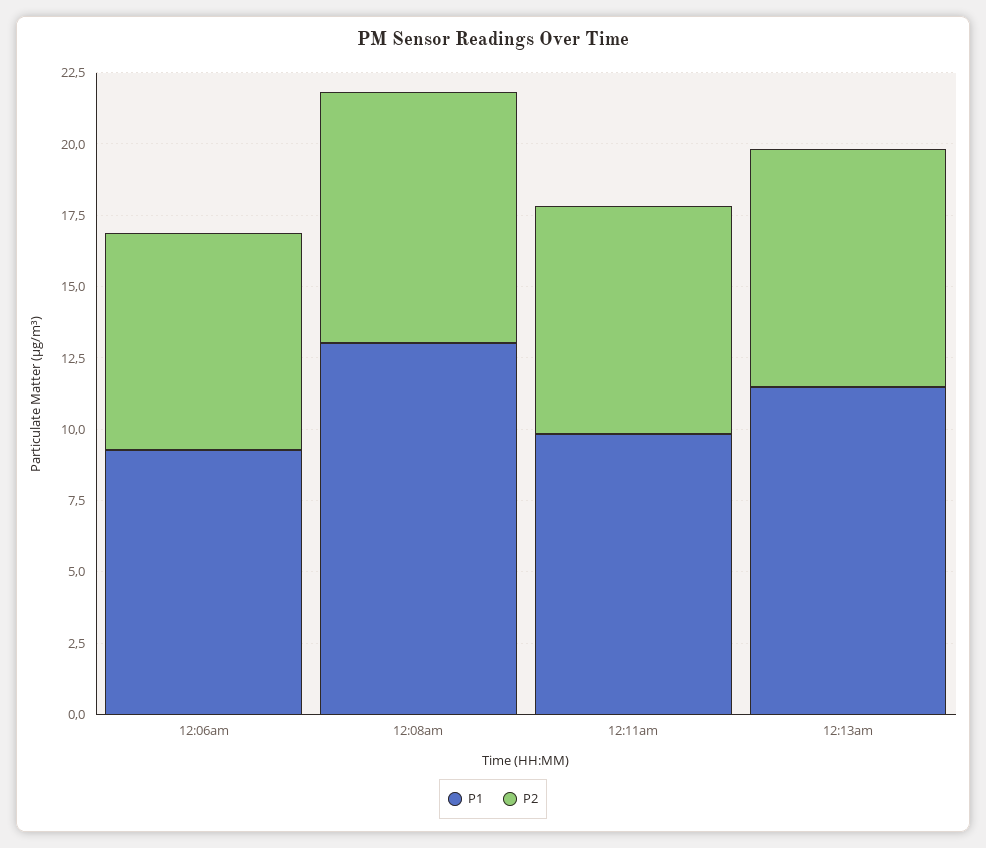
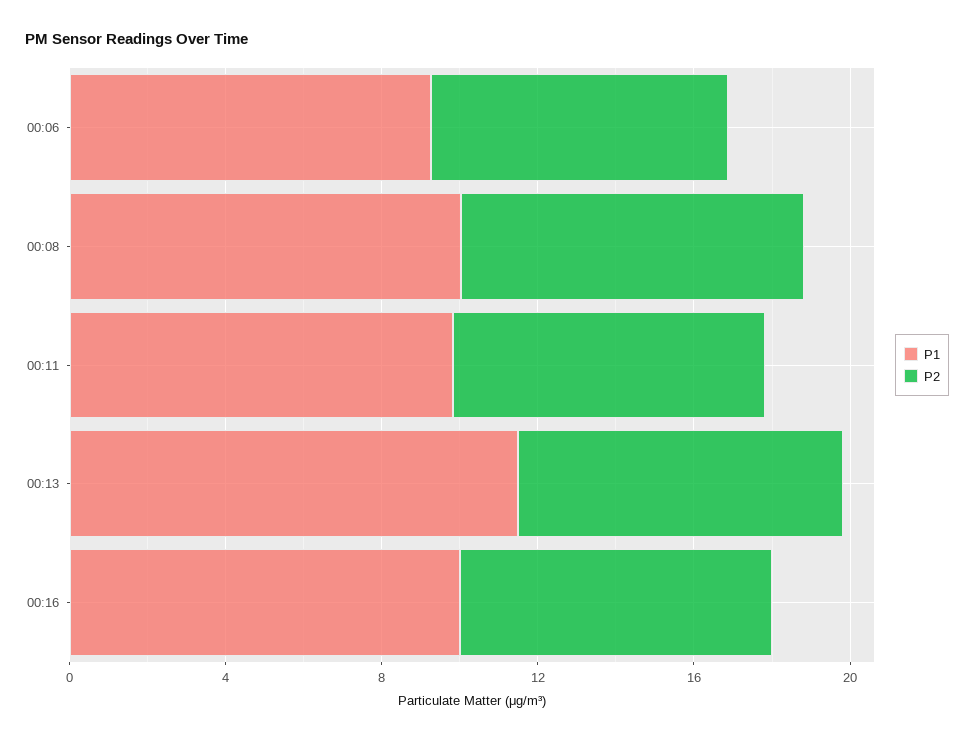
P1, 12:08am: 13 -> 10
P1, 00:16: none -> 10
P2, 00:16: none -> 8

